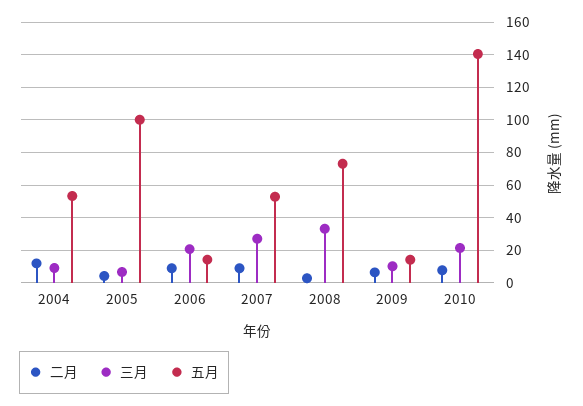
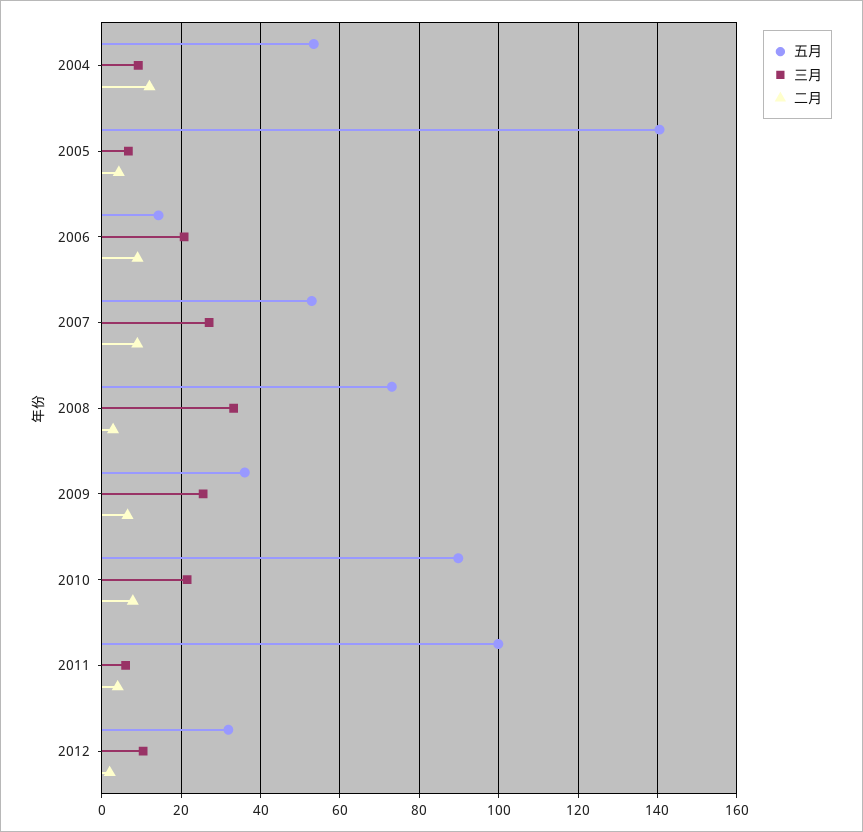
五月, 2005: 100 -> 140
三月, 2009: 10 -> 26
五月, 2009: 15 -> 36
五月, 2010: 140 -> 90
五月, 2011: none -> 100
三月, 2011: none -> 6
二月, 2011: none -> 4
五月, 2012: none -> 32
三月, 2012: none -> 10
二月, 2012: none -> 2

